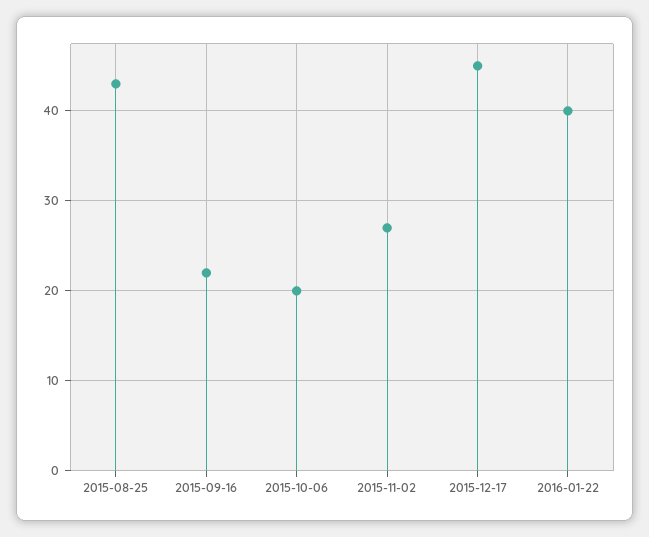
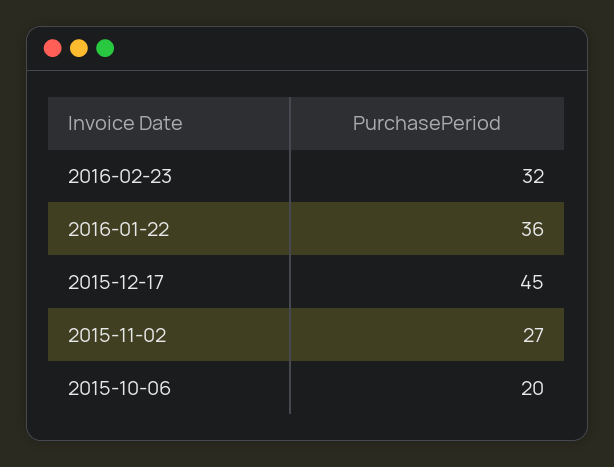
2015-08-25: 43 -> none
2015-09-16: 22 -> none
2016-01-22: 40 -> 36
2016-02-23: none -> 32

